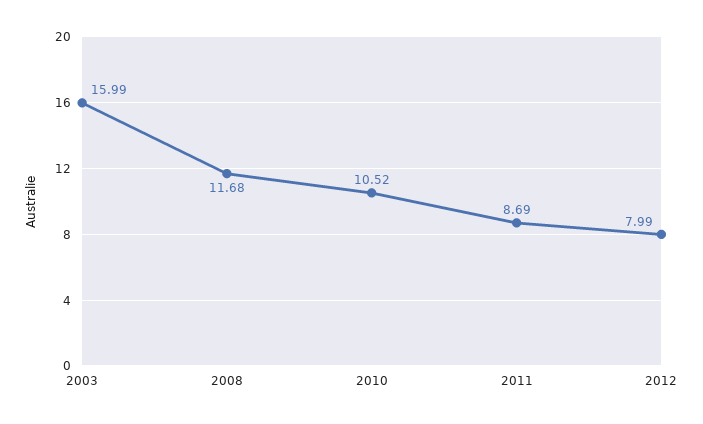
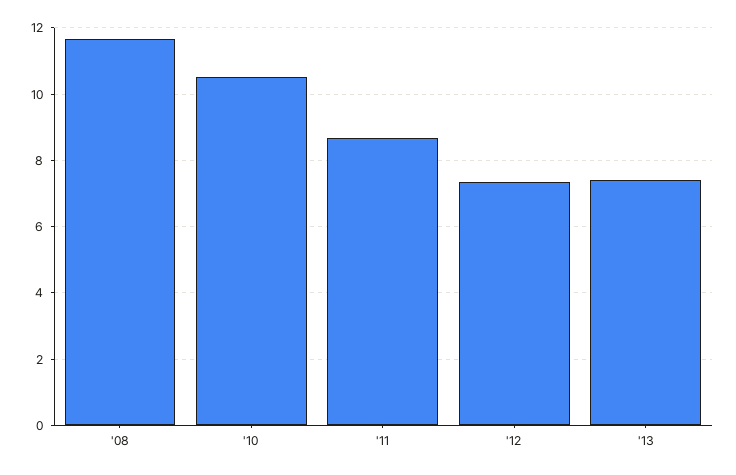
2003: 15.99 -> none
2012: 7.99 -> 7.4
'13: none -> 7.4

